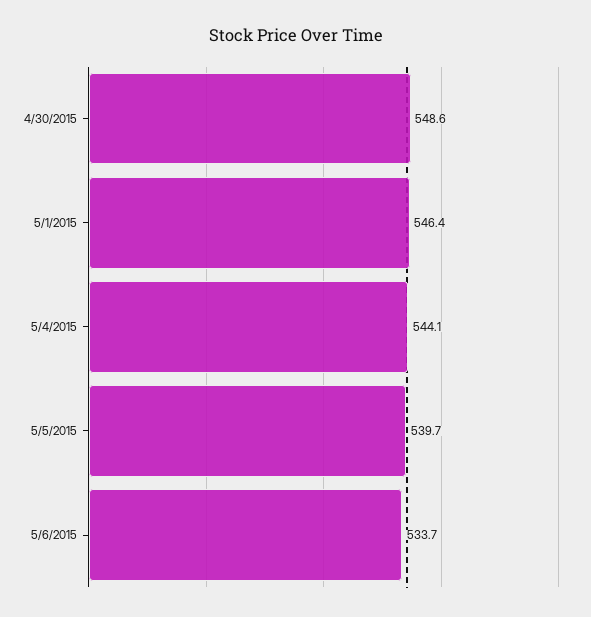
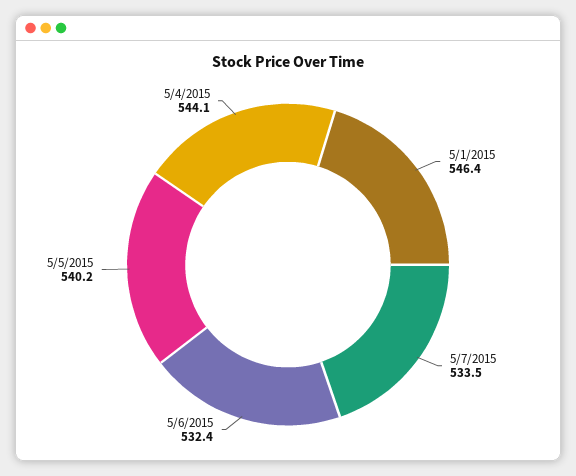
4/30/2015: 548.6 -> none
5/5/2015: 539.7 -> 540.2
5/6/2015: 533.7 -> 532.4
5/7/2015: none -> 533.5

